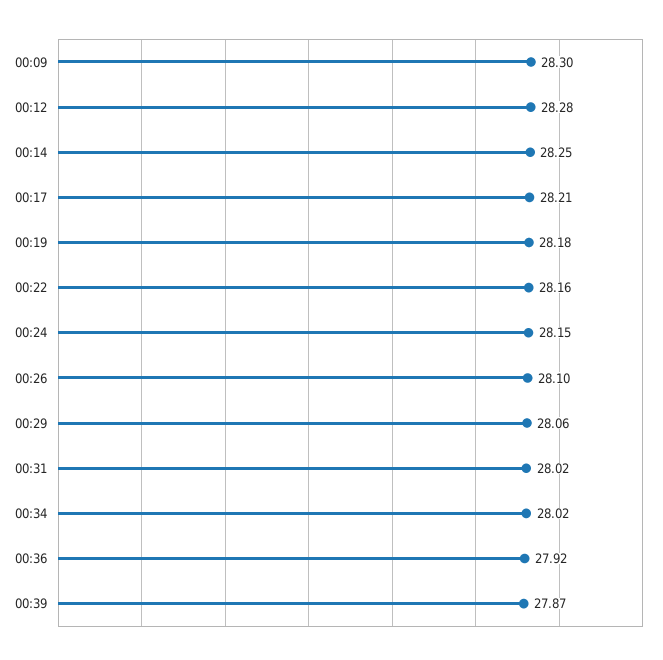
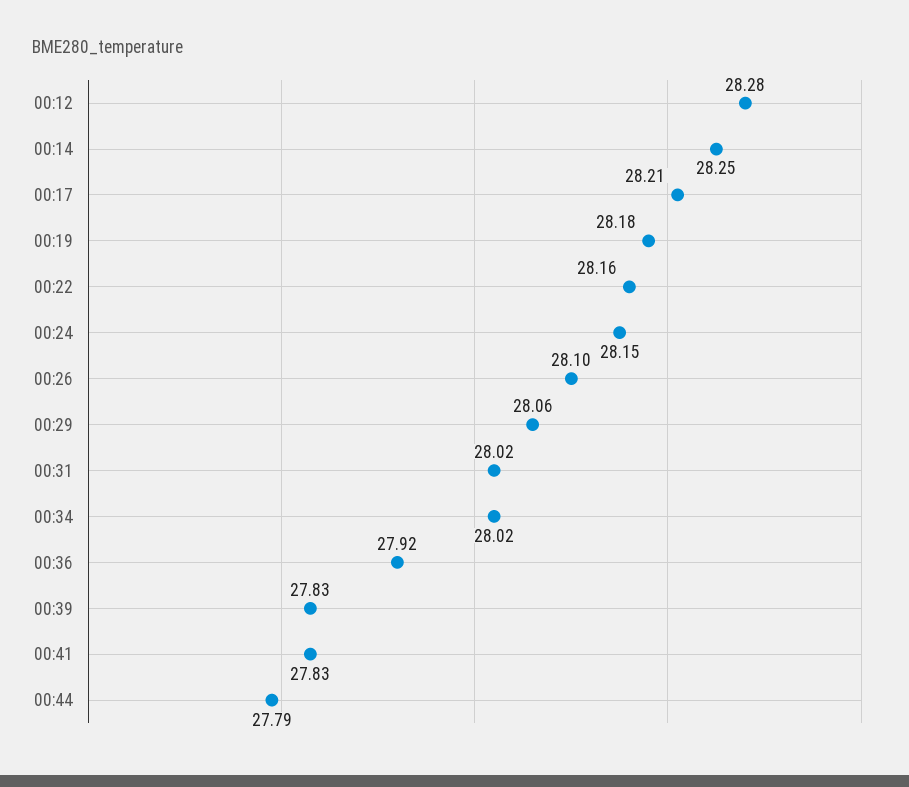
00:09: 28.3 -> none
00:39: 27.87 -> 27.83
00:41: none -> 27.83
00:44: none -> 27.79

